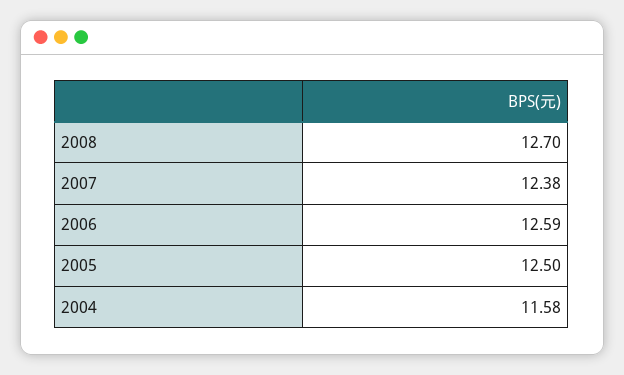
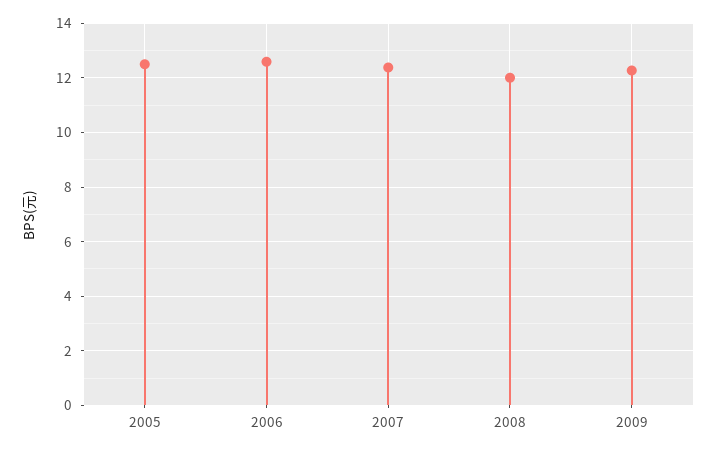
2008: 12.7 -> 12
2004: 11.58 -> none
2009: none -> 12.25

